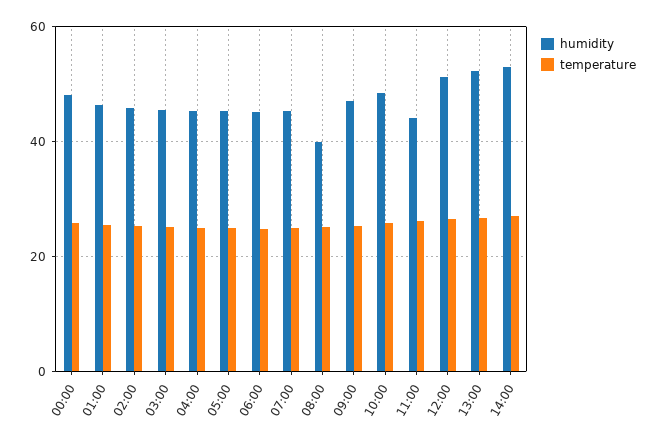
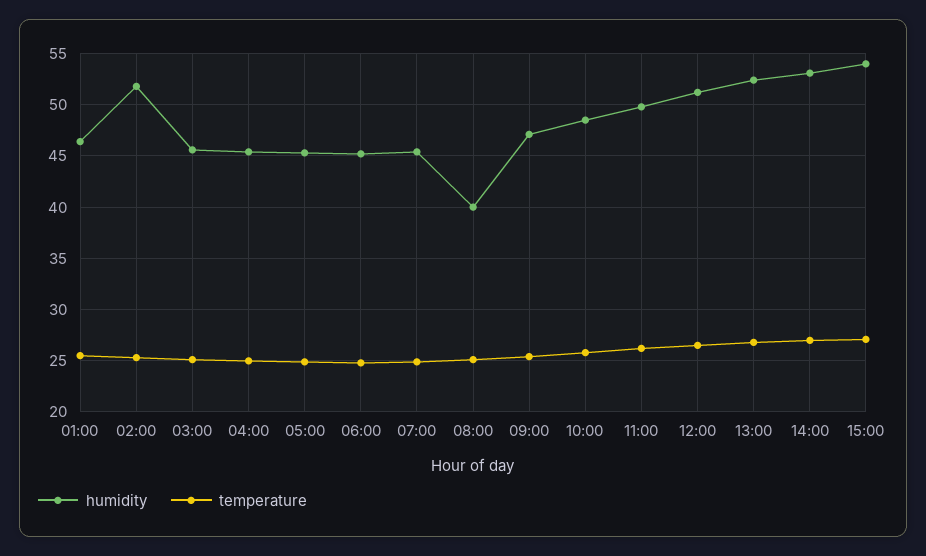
humidity, 00:00: 48 -> none
temperature, 00:00: 26 -> none
humidity, 02:00: 46 -> 52
humidity, 11:00: 44 -> 50
humidity, 15:00: none -> 54
temperature, 15:00: none -> 27

